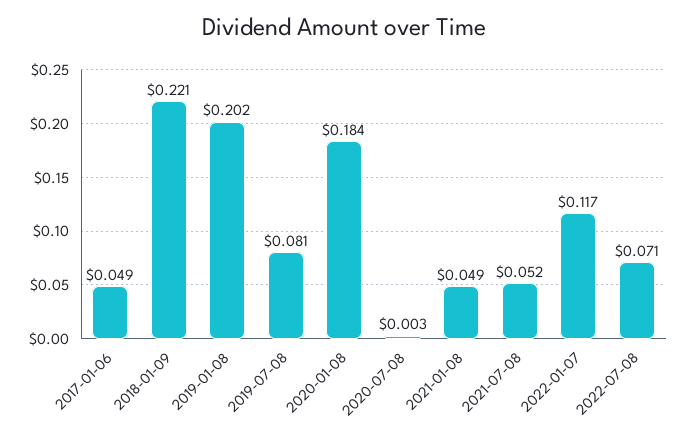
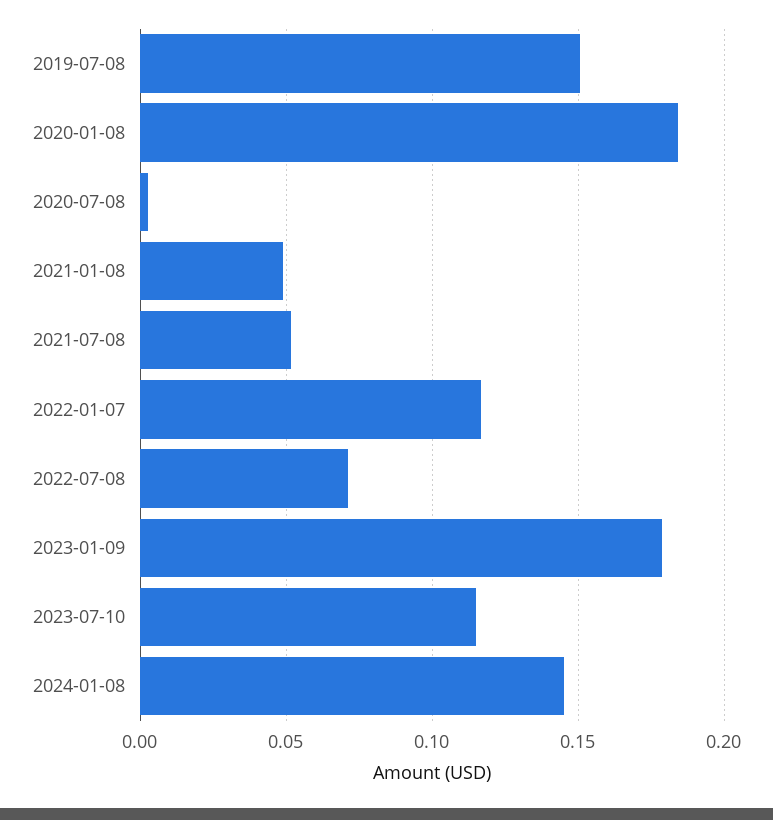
2017-01-06: 0.049 -> none
2018-01-09: 0.221 -> none
2019-01-08: 0.202 -> none
2019-07-08: 0.081 -> 0.15
2023-01-09: none -> 0.18
2023-07-10: none -> 0.115
2024-01-08: none -> 0.145

